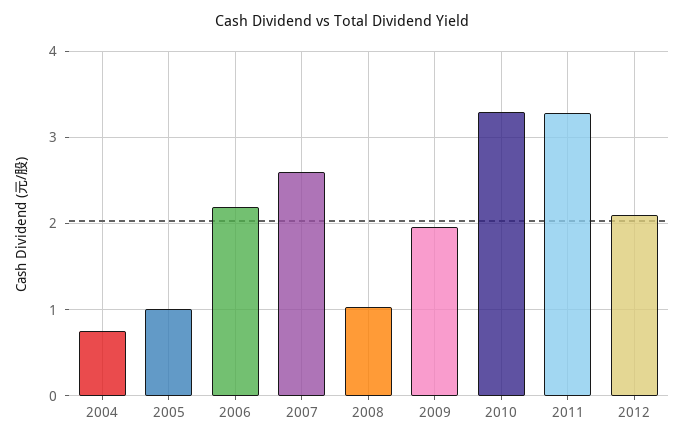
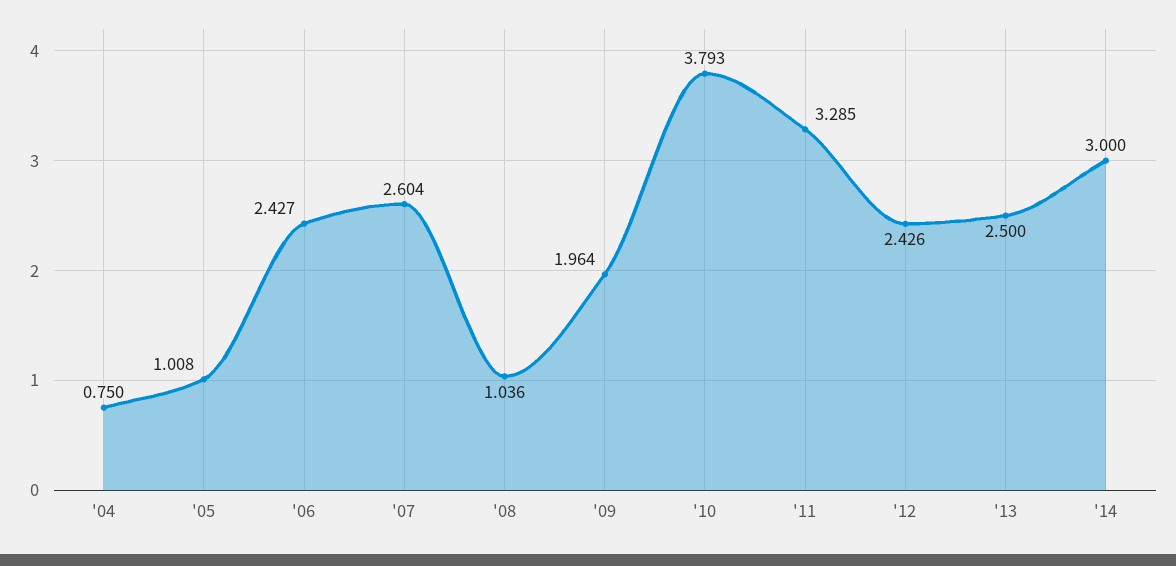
2006: 2.2 -> 2.427
2010: 3.3 -> 3.793
2012: 2.1 -> 2.426
'13: none -> 2.5
'14: none -> 3

